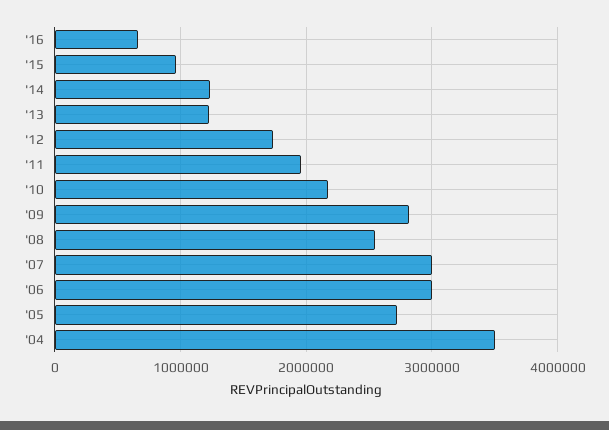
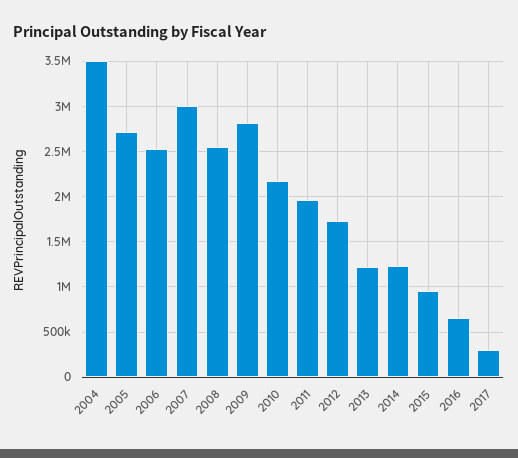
'06: 3000000 -> 2500000
2017: none -> 300000

